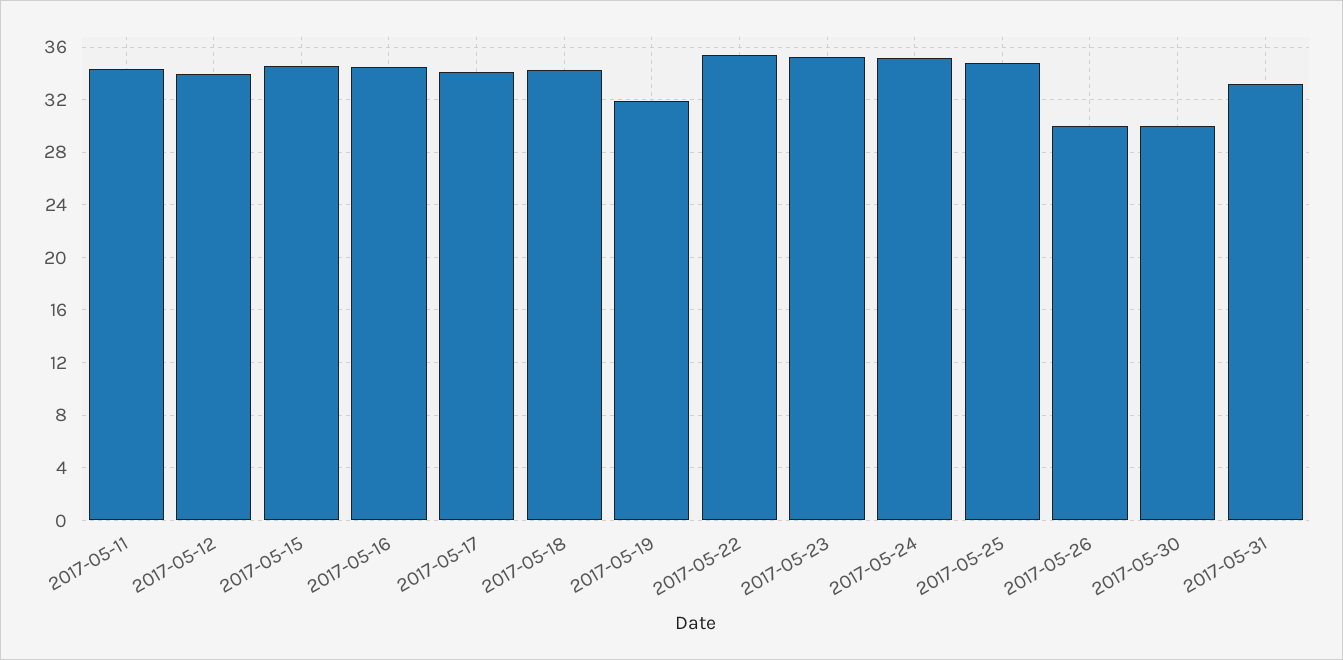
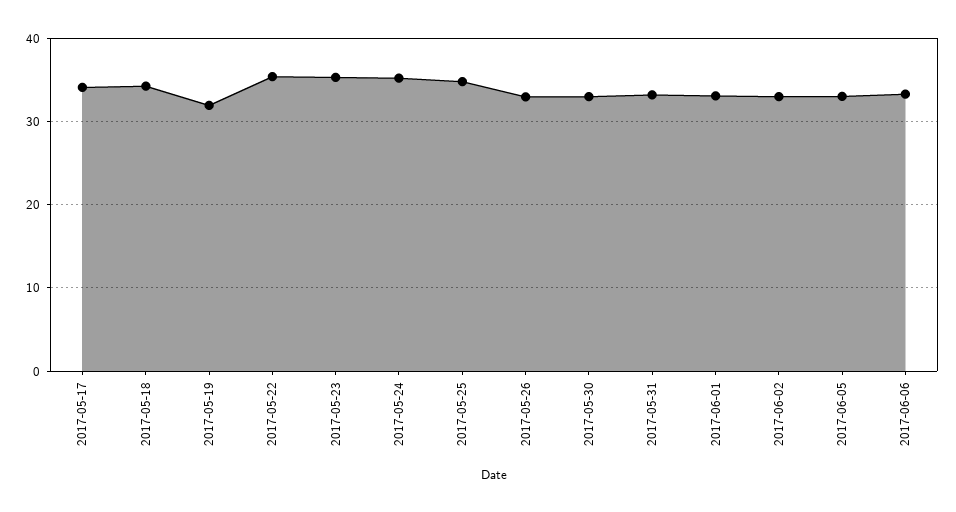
2017-05-11: 34.5 -> none
2017-05-12: 34 -> none
2017-05-15: 34.5 -> none
2017-05-16: 34.5 -> none
2017-05-26: 30 -> 33
2017-05-30: 30 -> 33
2017-06-01: none -> 33
2017-06-02: none -> 33
2017-06-05: none -> 33
2017-06-06: none -> 33

